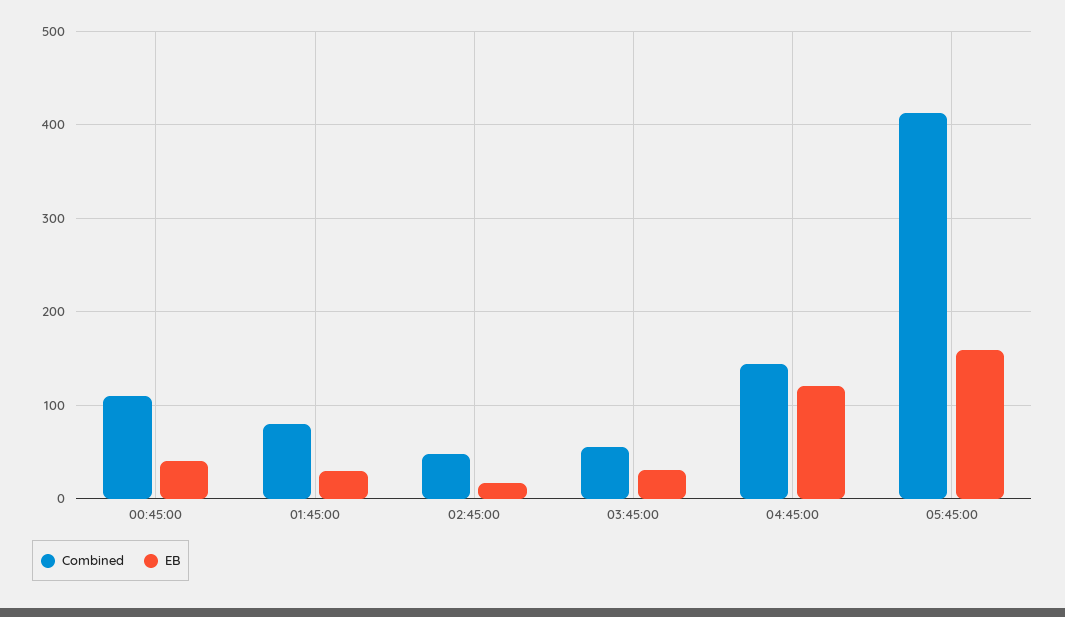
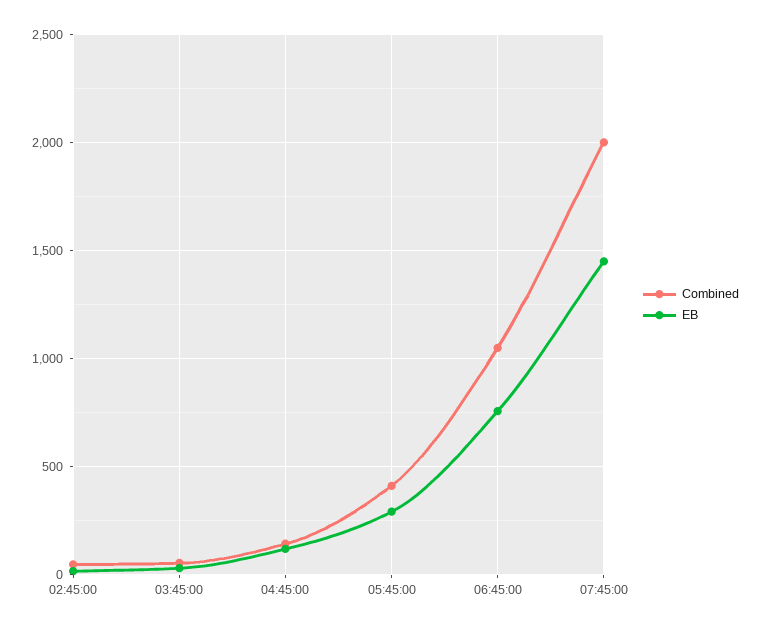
Combined, 00:45:00: 110 -> none
EB, 00:45:00: 40 -> none
Combined, 01:45:00: 80 -> none
EB, 01:45:00: 30 -> none
EB, 05:45:00: 160 -> 300
Combined, 06:45:00: none -> 1050
EB, 06:45:00: none -> 750
Combined, 07:45:00: none -> 2000
EB, 07:45:00: none -> 1450

